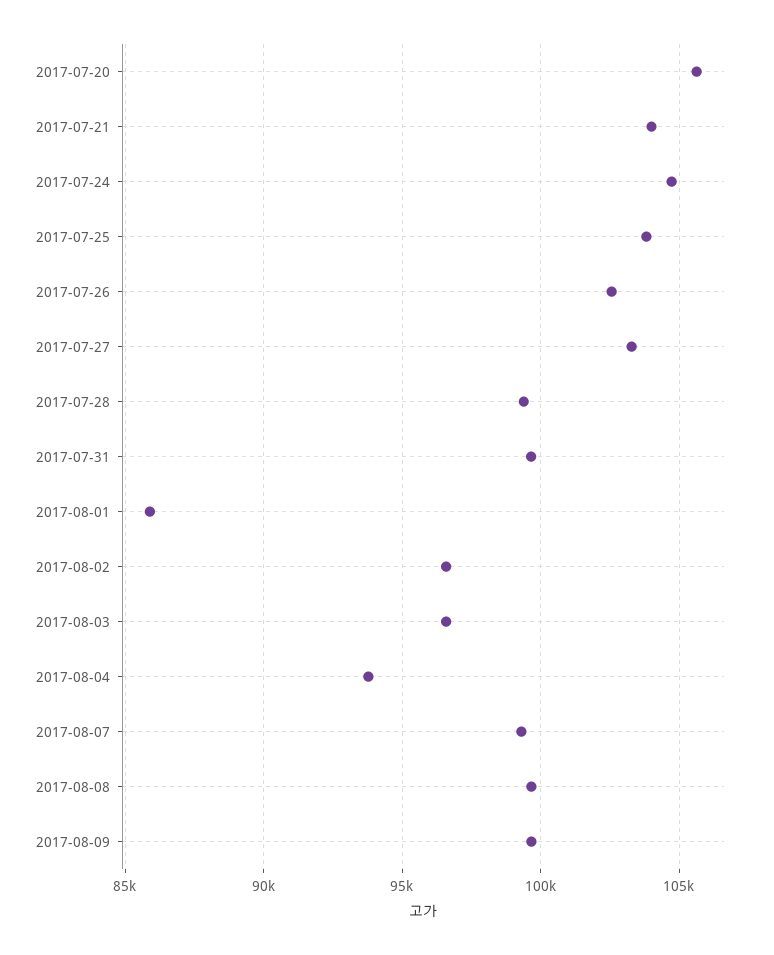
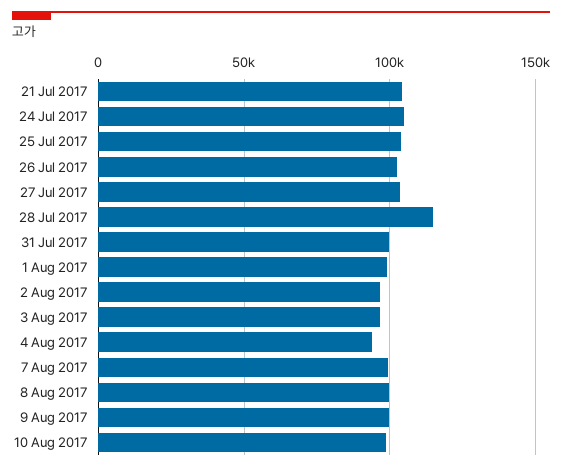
2017-07-20: 105500 -> none
2017-07-28: 99500 -> 115000
2017-08-01: 86000 -> 100000
10 Aug 2017: none -> 100000

